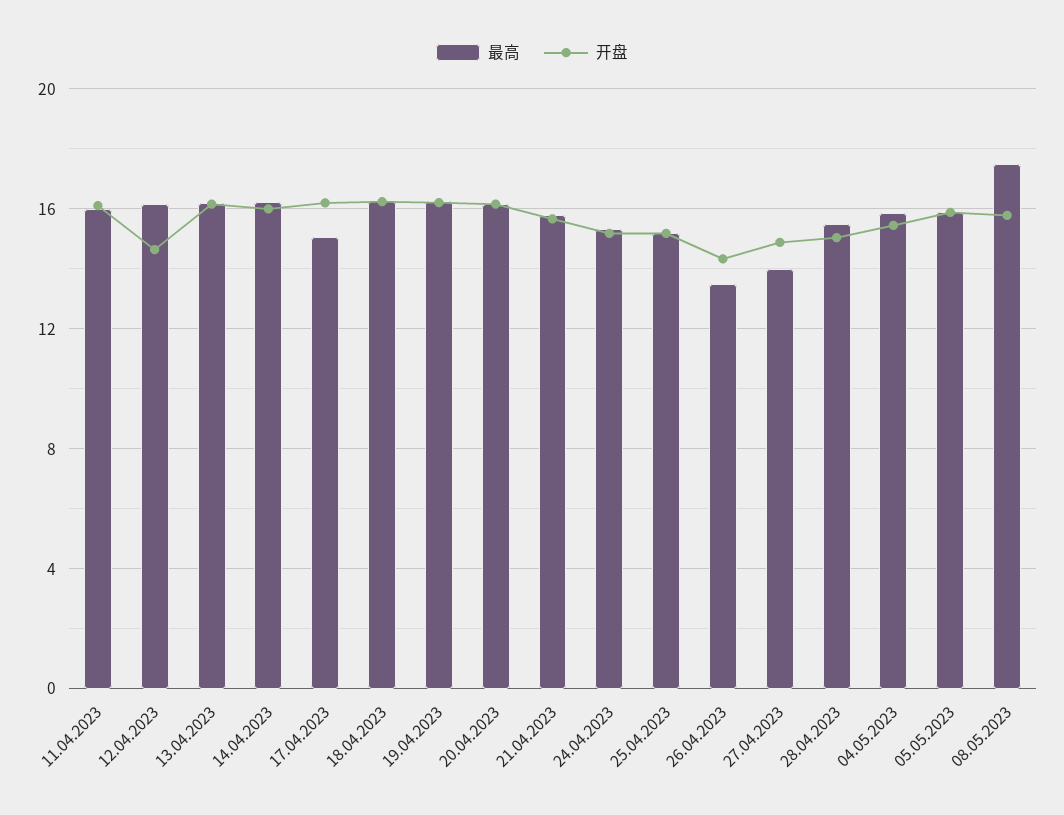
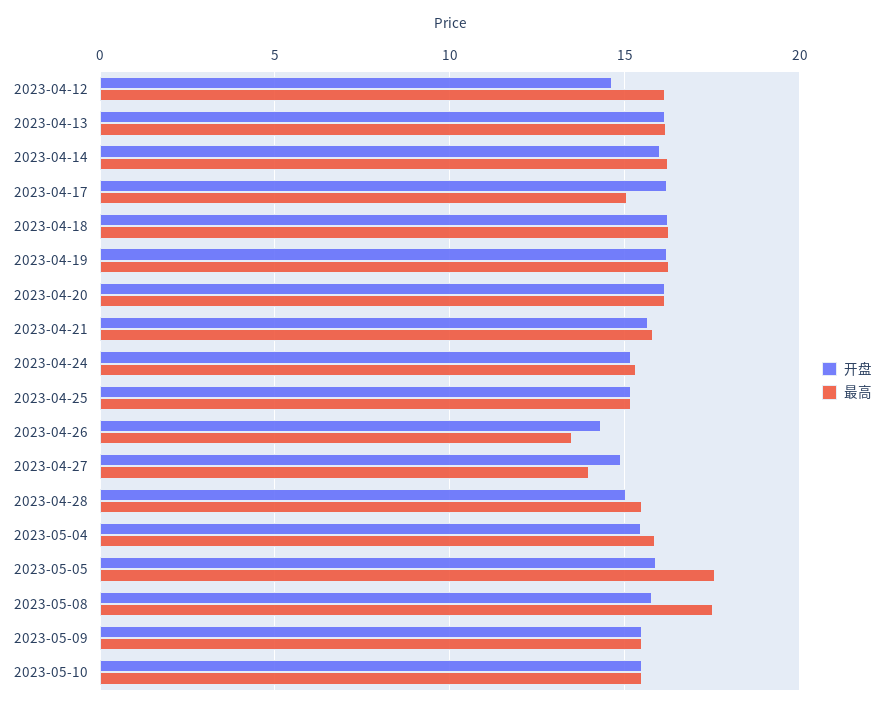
最高, 11.04.2023: 16 -> none
开盘, 11.04.2023: 16 -> none
最高, 05.05.2023: 16 -> 17.5
开盘, 2023-05-09: none -> 15.5
最高, 2023-05-09: none -> 15.5
开盘, 2023-05-10: none -> 15.5
最高, 2023-05-10: none -> 15.5

